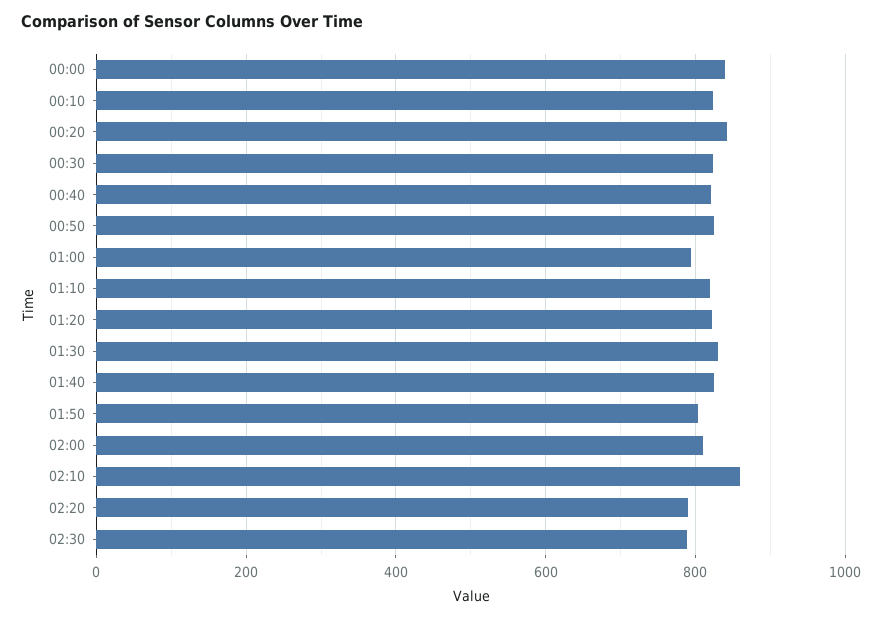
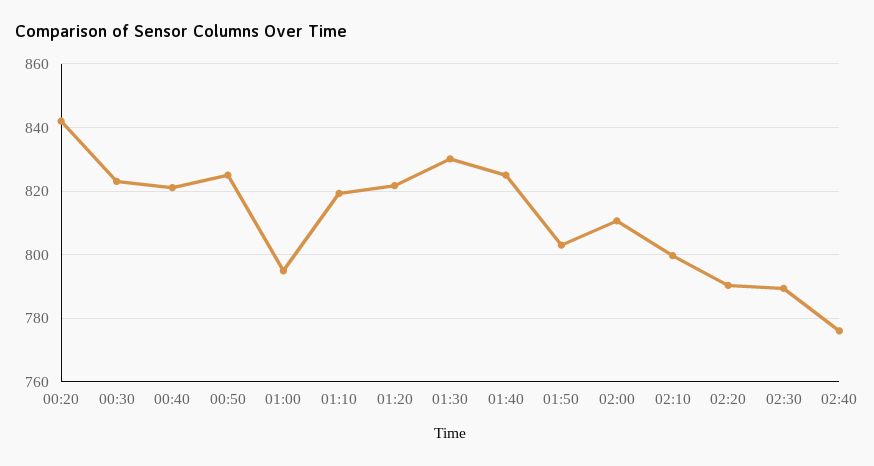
00:00: 840 -> none
00:10: 820 -> none
02:10: 860 -> 800
02:40: none -> 776

